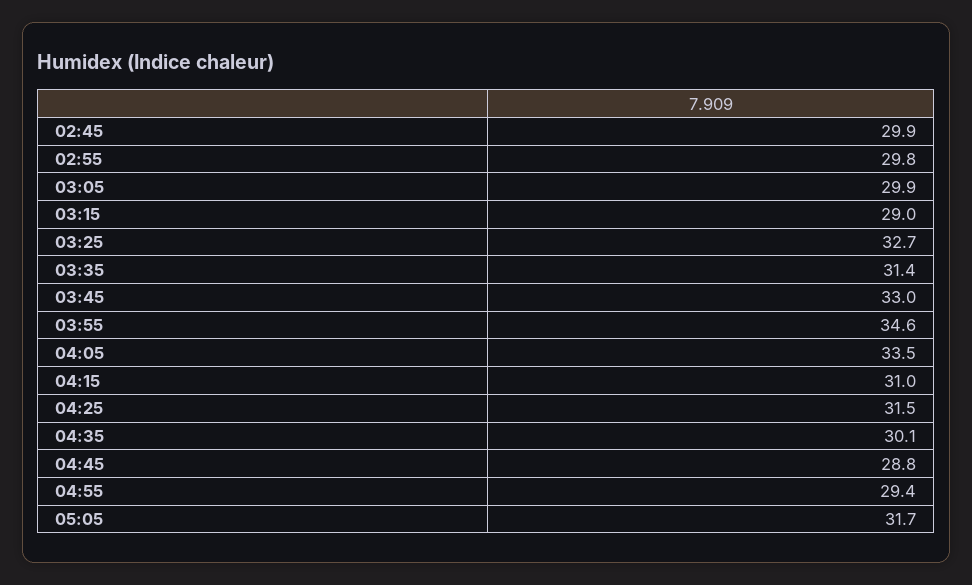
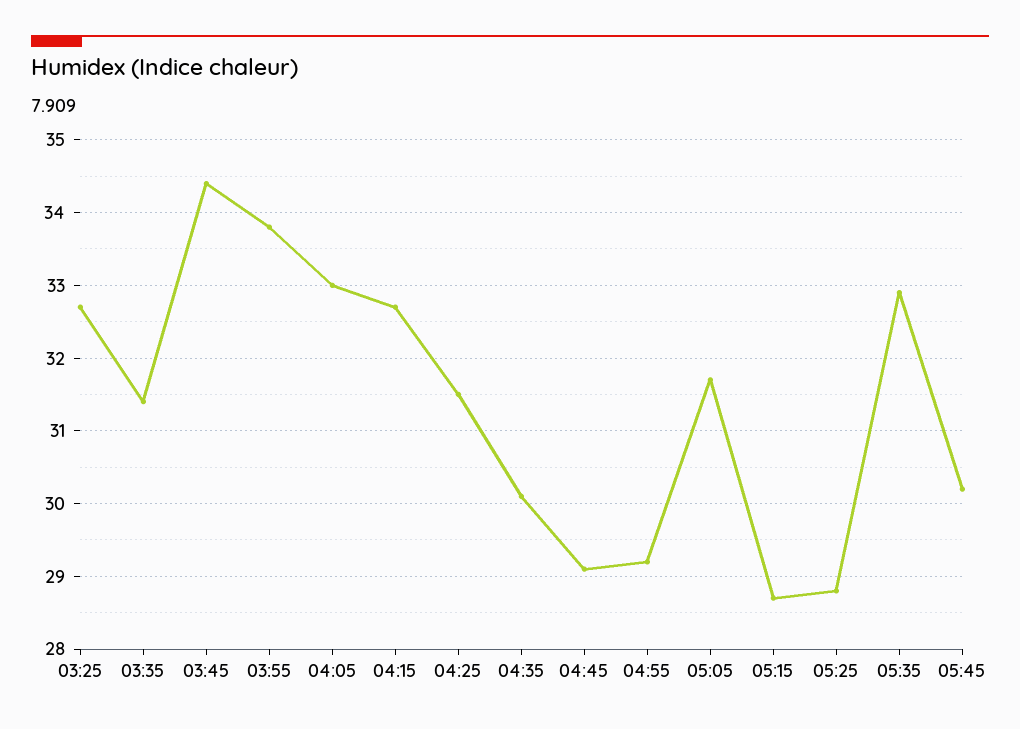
02:45: 29.9 -> none
02:55: 29.8 -> none
03:05: 29.9 -> none
03:15: 29 -> none
03:45: 33 -> 34.4
03:55: 34.6 -> 33.8
04:05: 33.5 -> 33
04:15: 31 -> 32.7
04:45: 28.8 -> 29.1
04:55: 29.4 -> 29.2
05:15: none -> 28.7
05:25: none -> 28.8
05:35: none -> 32.9
05:45: none -> 30.2

